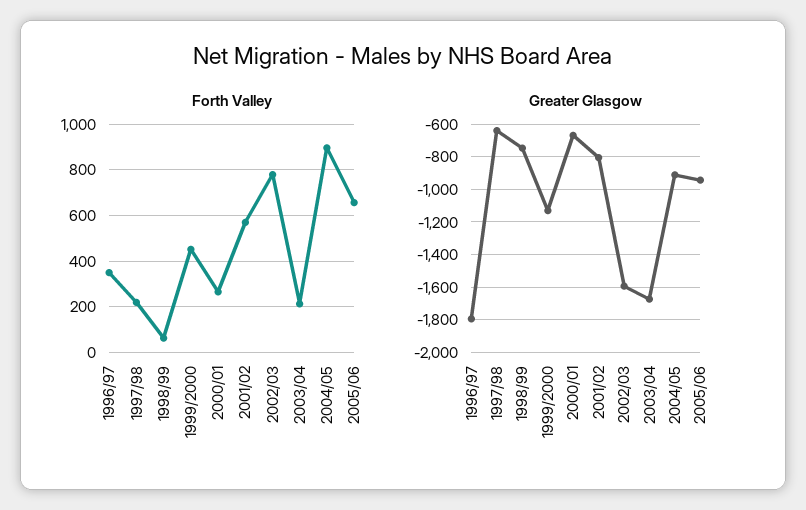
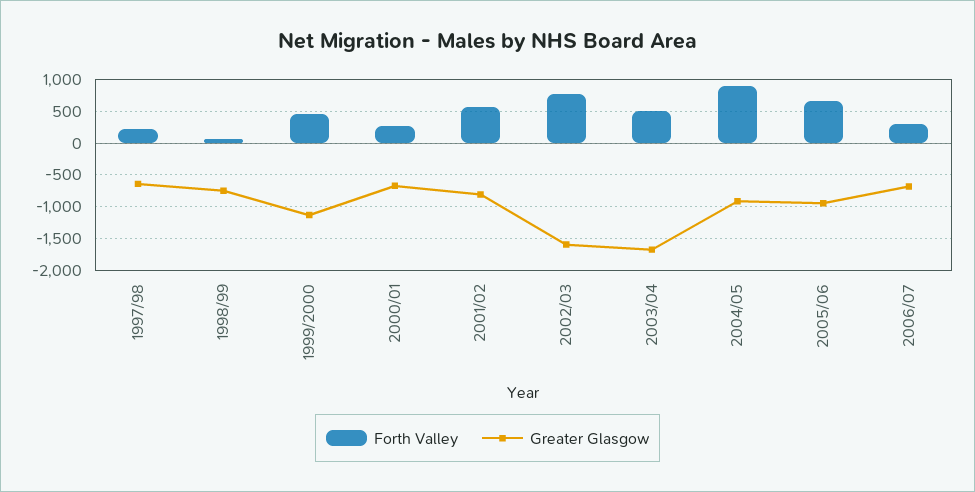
Forth Valley, 1996/97: 350 -> none
Forth Valley, 2003/04: 200 -> 500
Greater Glasgow, 1996/97: -1800 -> none
Forth Valley, 2006/07: none -> 300
Greater Glasgow, 2006/07: none -> -700

